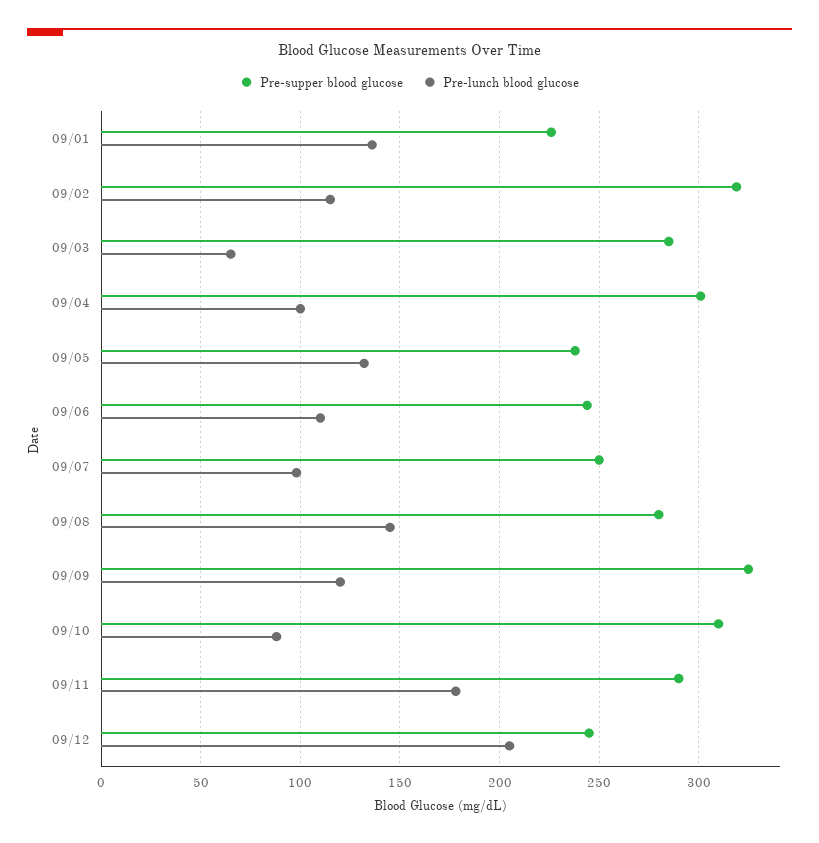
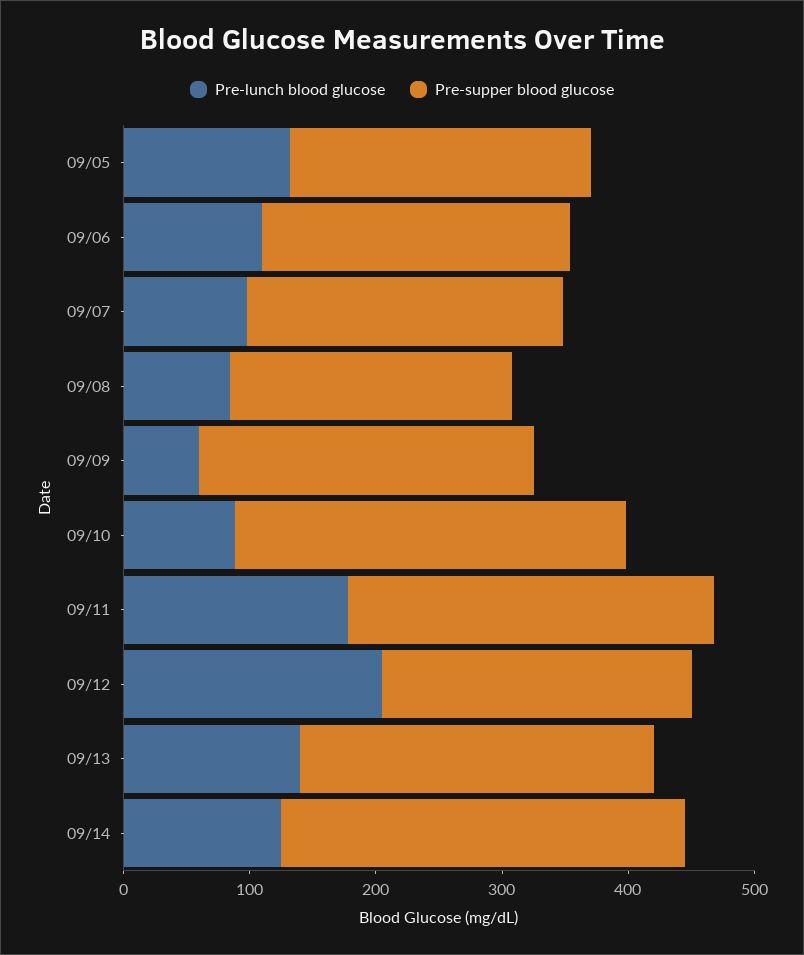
Pre-supper blood glucose, 09/01: 225 -> none
Pre-lunch blood glucose, 09/01: 135 -> none
Pre-supper blood glucose, 09/02: 320 -> none
Pre-lunch blood glucose, 09/02: 115 -> none
Pre-supper blood glucose, 09/03: 285 -> none
Pre-lunch blood glucose, 09/03: 65 -> none
Pre-supper blood glucose, 09/04: 300 -> none
Pre-lunch blood glucose, 09/04: 100 -> none
Pre-supper blood glucose, 09/08: 280 -> 220
Pre-lunch blood glucose, 09/08: 145 -> 80
Pre-supper blood glucose, 09/09: 325 -> 260
Pre-lunch blood glucose, 09/09: 120 -> 60
Pre-lunch blood glucose, 09/13: none -> 140
Pre-supper blood glucose, 09/13: none -> 280
Pre-lunch blood glucose, 09/14: none -> 120
Pre-supper blood glucose, 09/14: none -> 320

